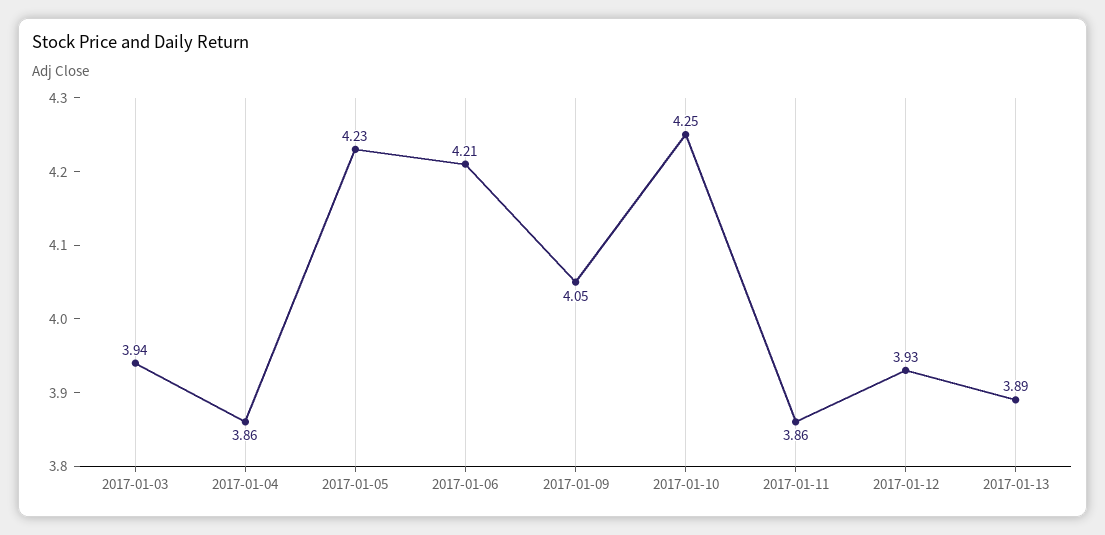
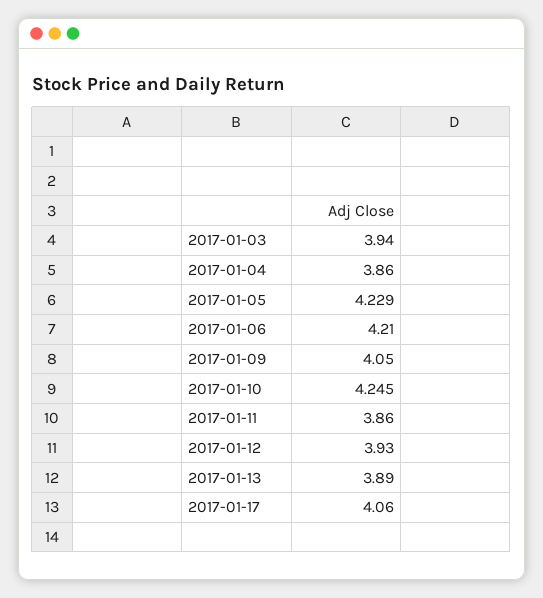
2017-01-17: none -> 4.06

